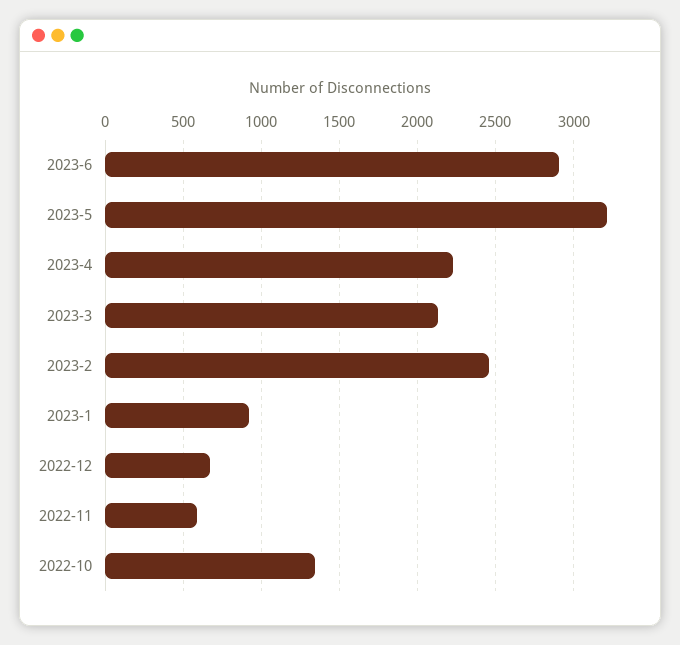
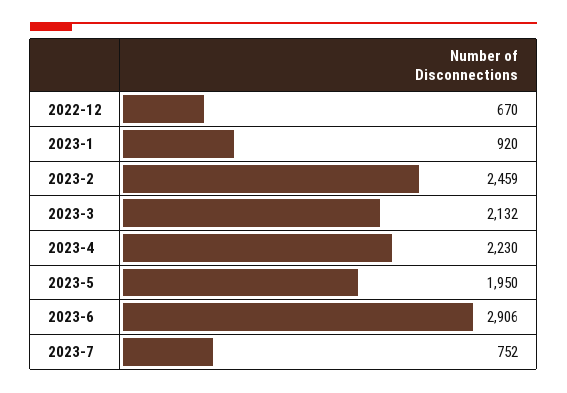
2023-5: 3200 -> 1950
2022-11: 600 -> none
2022-10: 1350 -> none
2023-7: none -> 752

